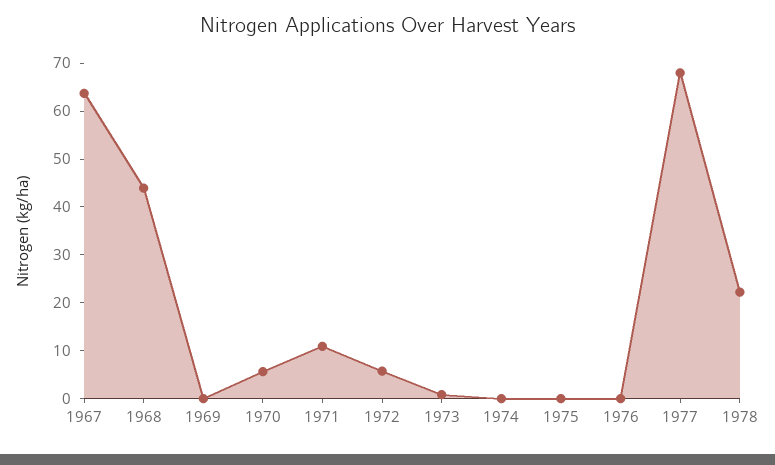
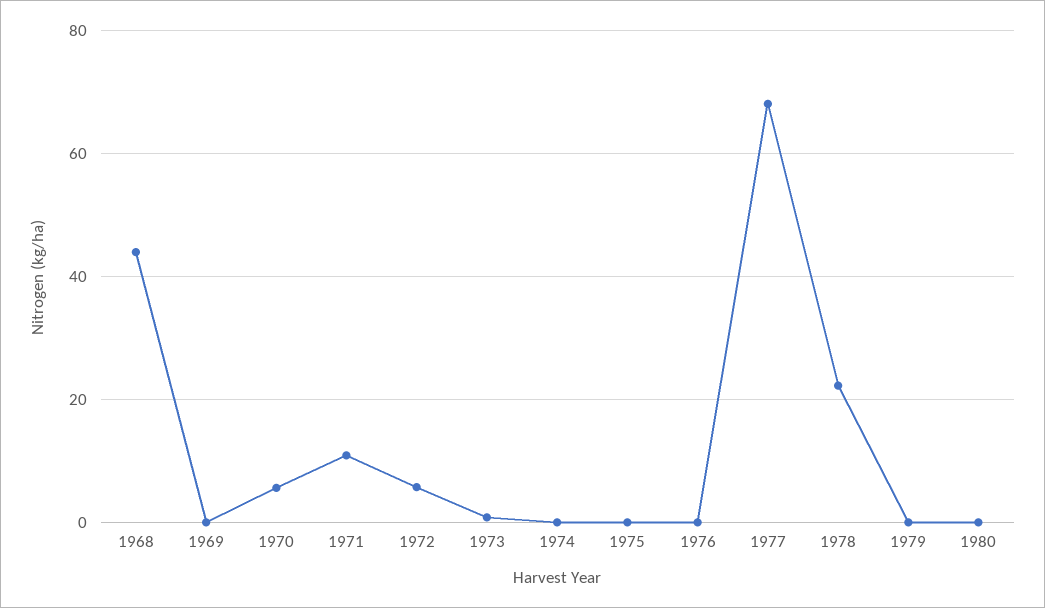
1967: 64 -> none
1979: none -> 0
1980: none -> 0

